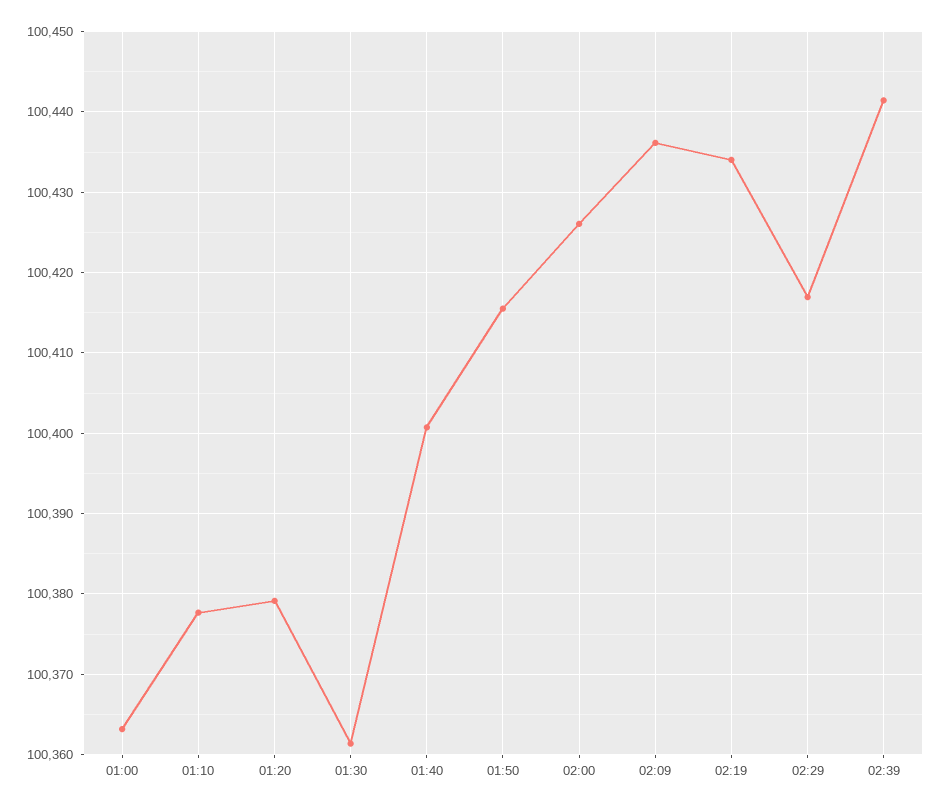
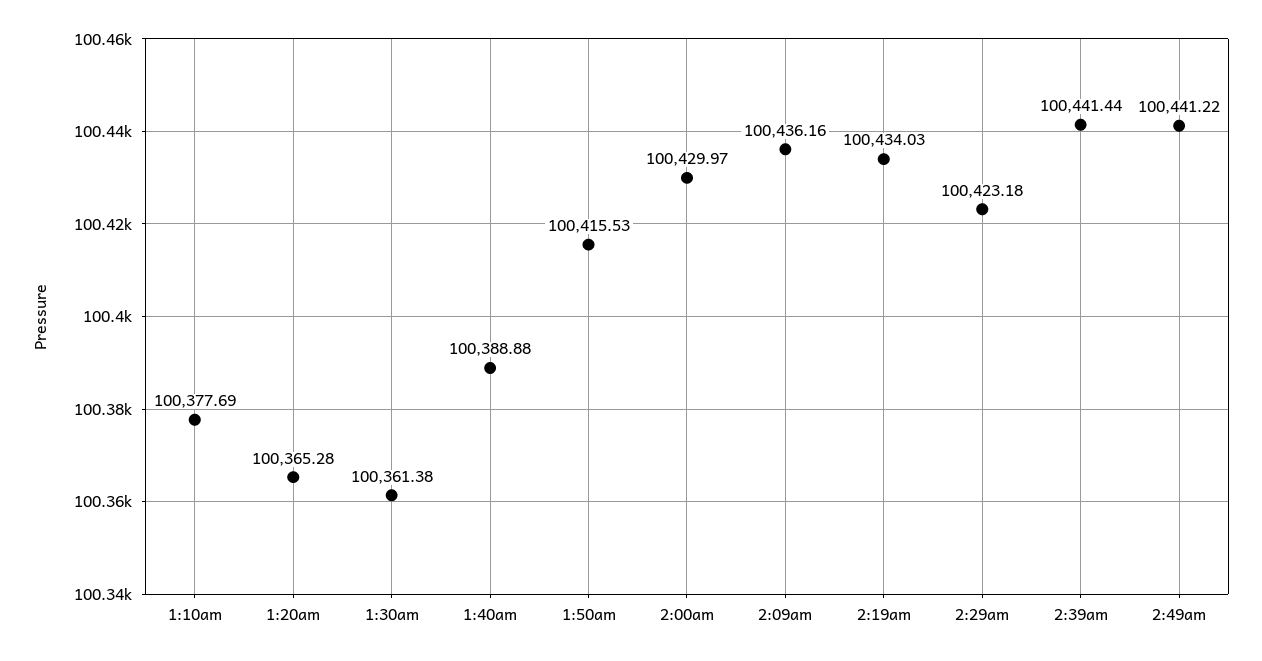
01:00: 100363 -> none
01:20: 100379 -> 100365.28
01:40: 100401 -> 100388.88
02:00: 100426 -> 100429.97
02:29: 100417 -> 100423.18
2:49am: none -> 100441.22

